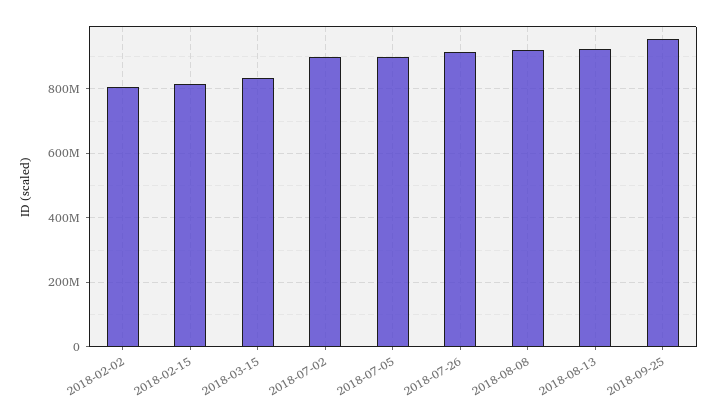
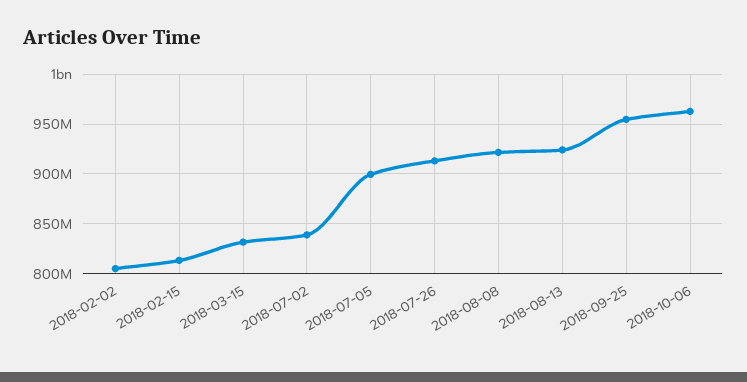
2018-07-02: 900000000 -> 840000000
2018-10-06: none -> 960000000

